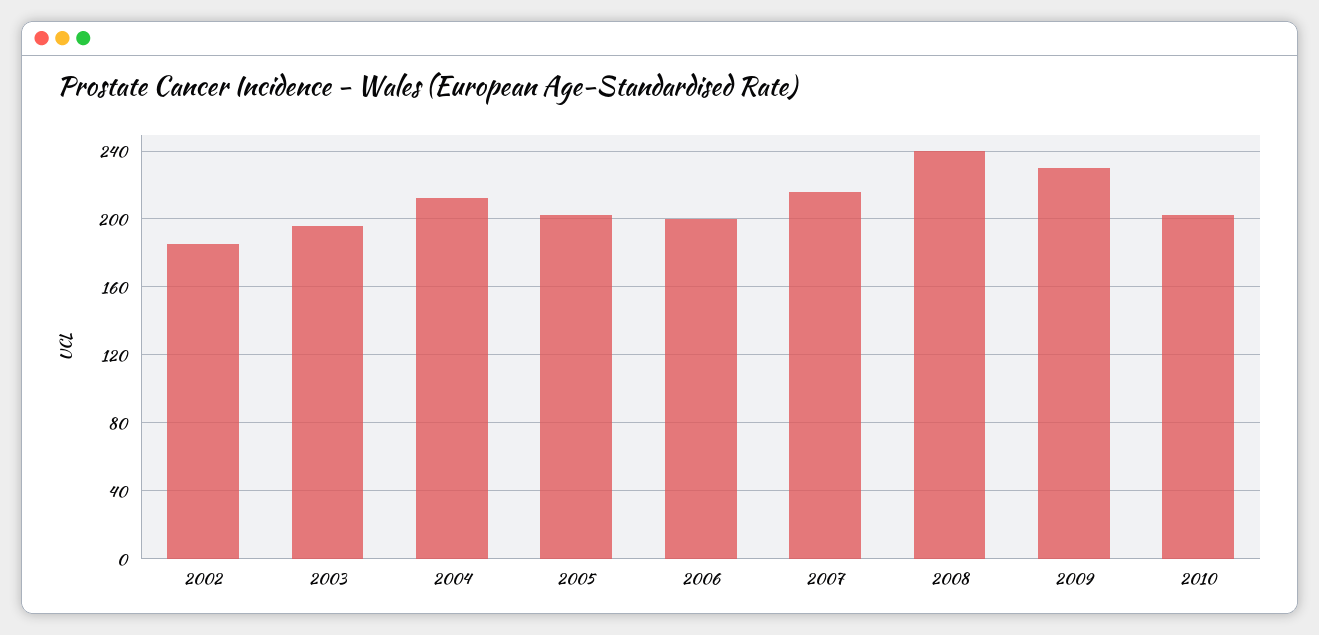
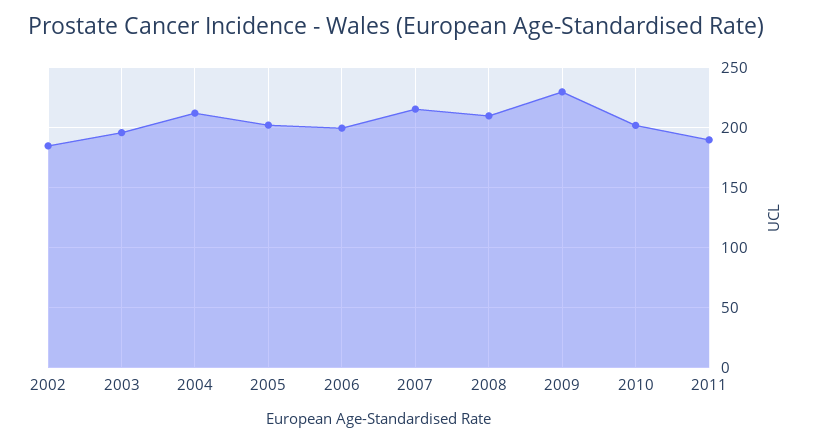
2008: 240 -> 210
2011: none -> 190

